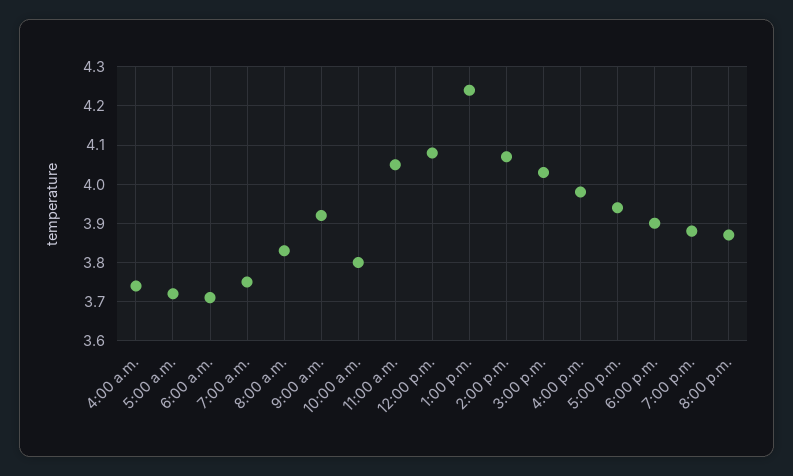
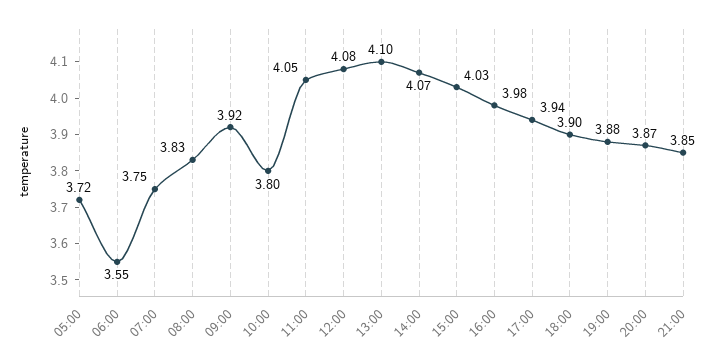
4:00 a.m.: 3.75 -> none
6:00 a.m.: 3.7 -> 3.55
1:00 p.m.: 4.25 -> 4.1
21:00: none -> 3.85

